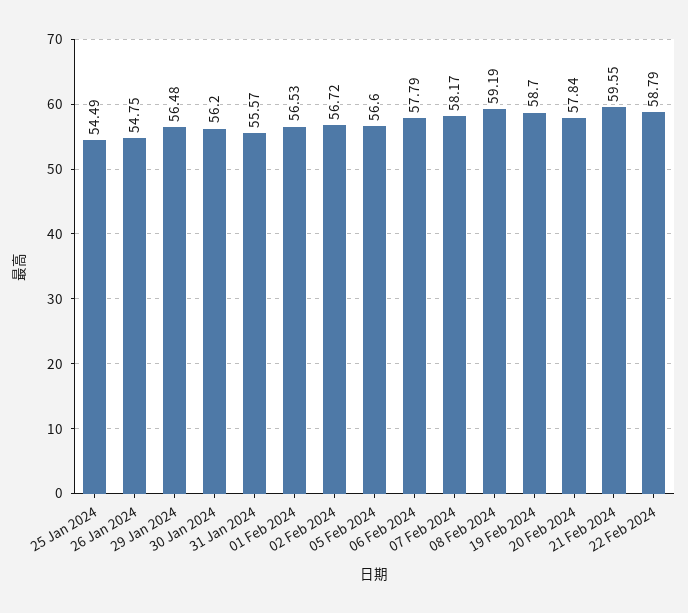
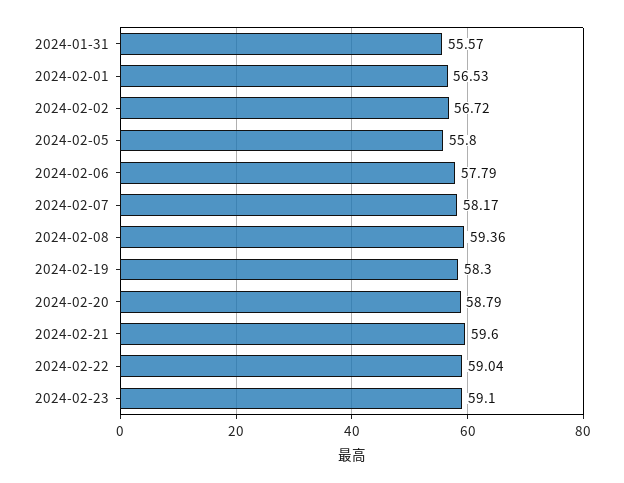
25 Jan 2024: 54.49 -> none
26 Jan 2024: 54.75 -> none
29 Jan 2024: 56.48 -> none
30 Jan 2024: 56.2 -> none
05 Feb 2024: 56.6 -> 55.8
08 Feb 2024: 59.19 -> 59.36
19 Feb 2024: 58.7 -> 58.3
20 Feb 2024: 57.84 -> 58.79
21 Feb 2024: 59.55 -> 59.6
22 Feb 2024: 58.79 -> 59.04
2024-02-23: none -> 59.1

